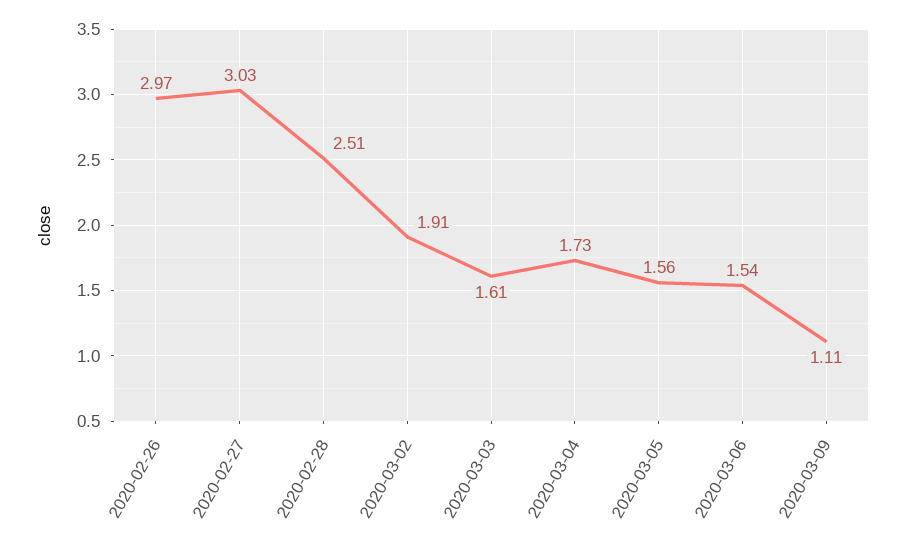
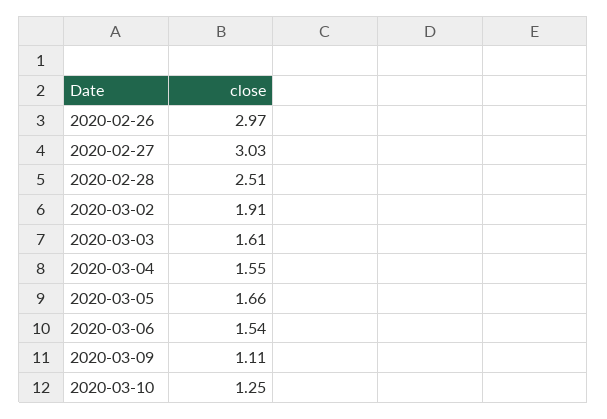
2020-03-04: 1.73 -> 1.55
2020-03-05: 1.56 -> 1.66
2020-03-10: none -> 1.25

